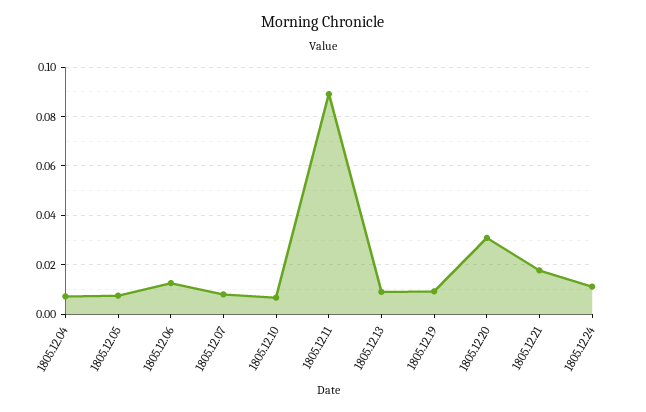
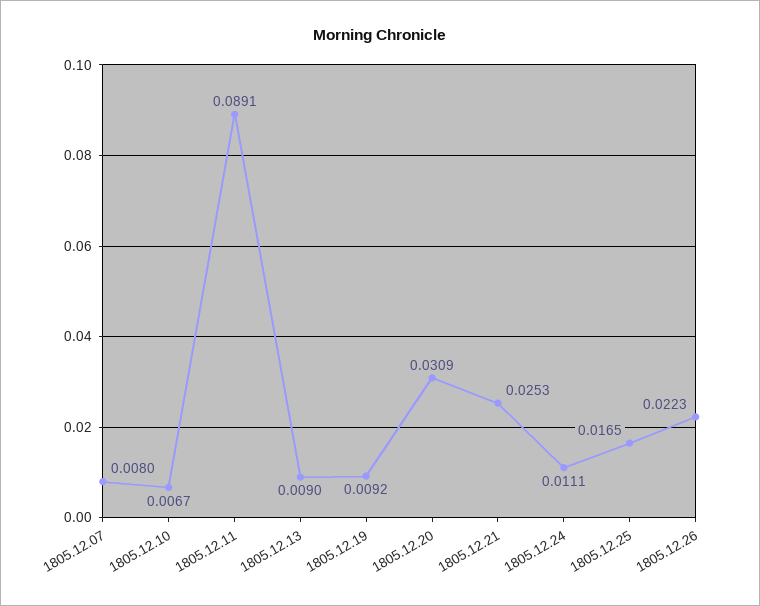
1805.12.04: 0.0075 -> none
1805.12.05: 0.0075 -> none
1805.12.06: 0.0125 -> none
1805.12.21: 0.0175 -> 0.0253
1805.12.25: none -> 0.0165
1805.12.26: none -> 0.0223

